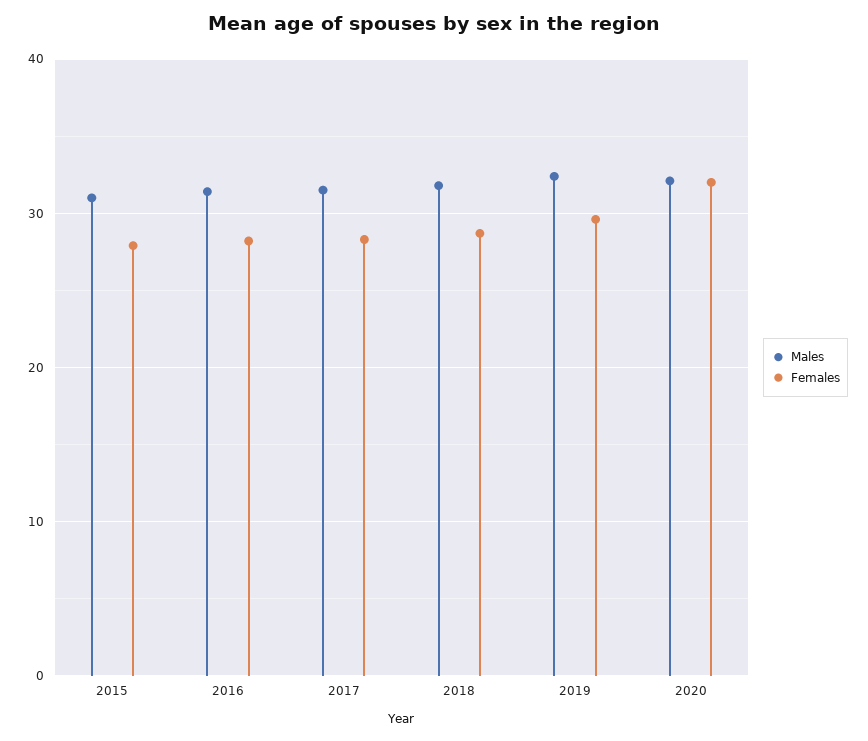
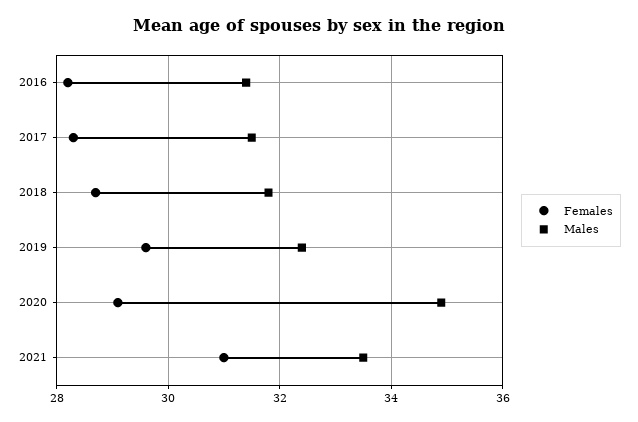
Males, 2015: 31 -> none
Females, 2015: 28 -> none
Males, 2020: 32 -> 35
Females, 2020: 32 -> 29
Females, 2021: none -> 31
Males, 2021: none -> 33.5

